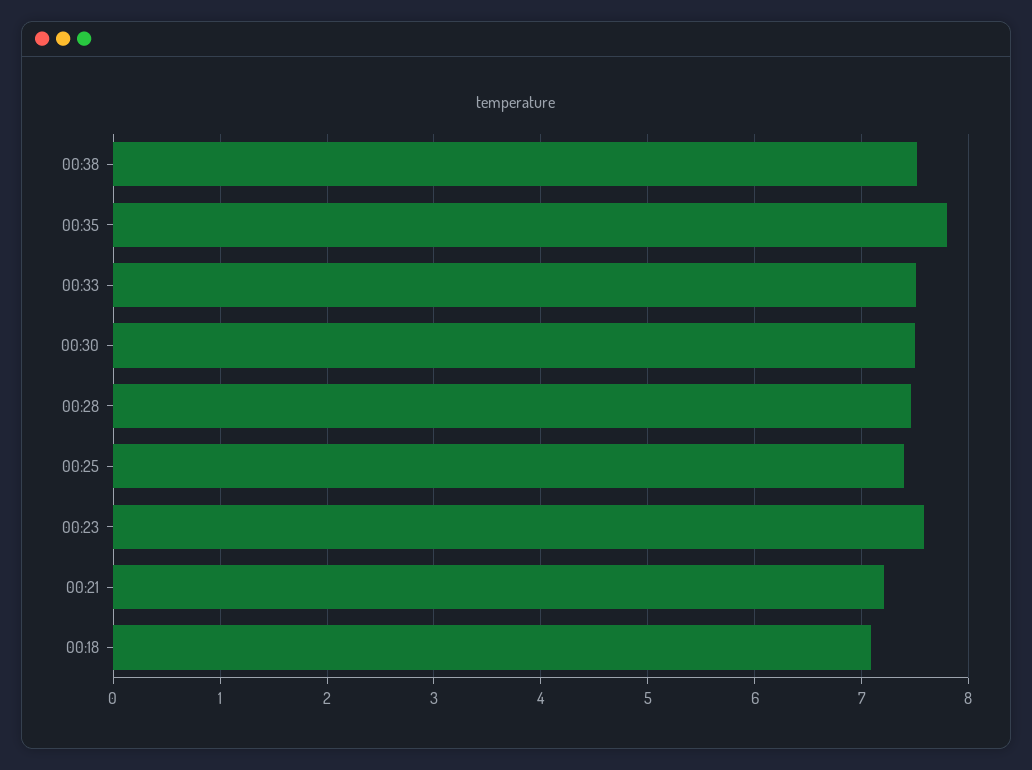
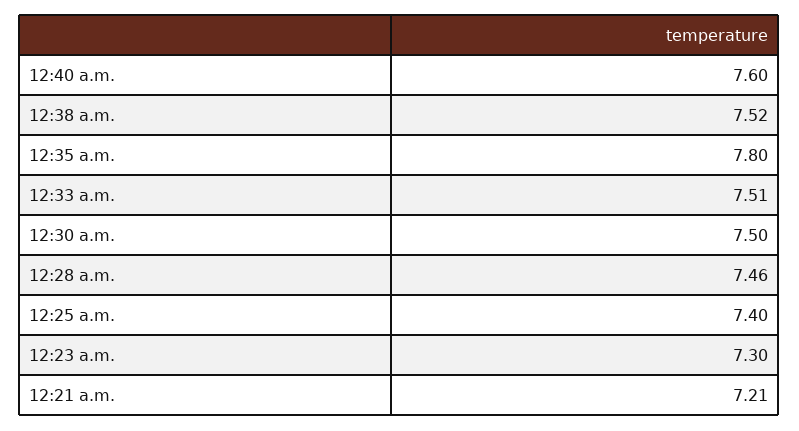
00:23: 7.6 -> 7.3
00:18: 7.1 -> none
12:40 a.m.: none -> 7.6

